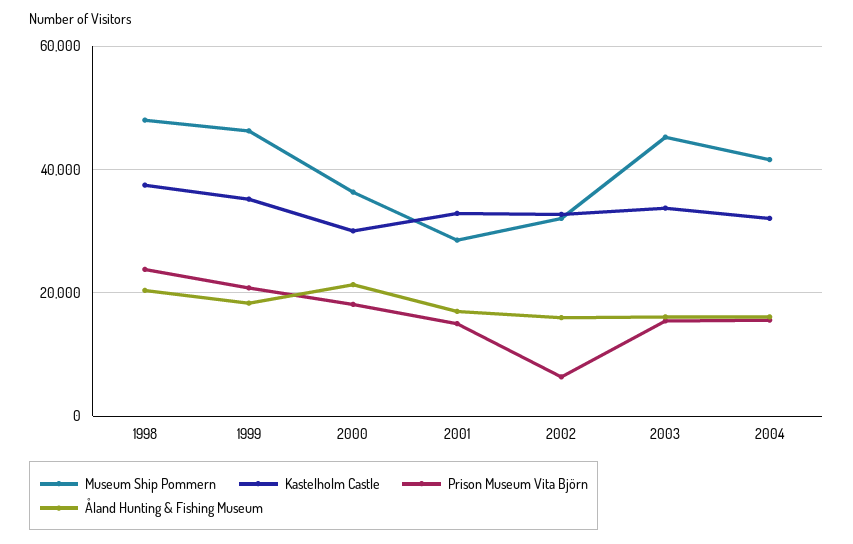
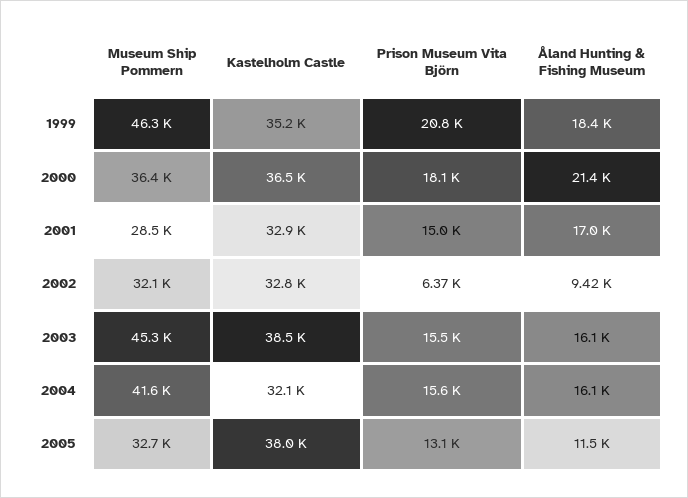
Museum Ship Pommern, 1998: 48000 -> none
Kastelholm Castle, 1998: 38000 -> none
Prison Museum Vita Björn, 1998: 24000 -> none
Åland Hunting & Fishing Museum, 1998: 20000 -> none
Kastelholm Castle, 2000: 30000 -> 36500
Åland Hunting & Fishing Museum, 2002: 16000 -> 9420
Kastelholm Castle, 2003: 34000 -> 38500
Museum Ship Pommern, 2005: none -> 32700
Kastelholm Castle, 2005: none -> 38000
Prison Museum Vita Björn, 2005: none -> 13100
Åland Hunting & Fishing Museum, 2005: none -> 11500

